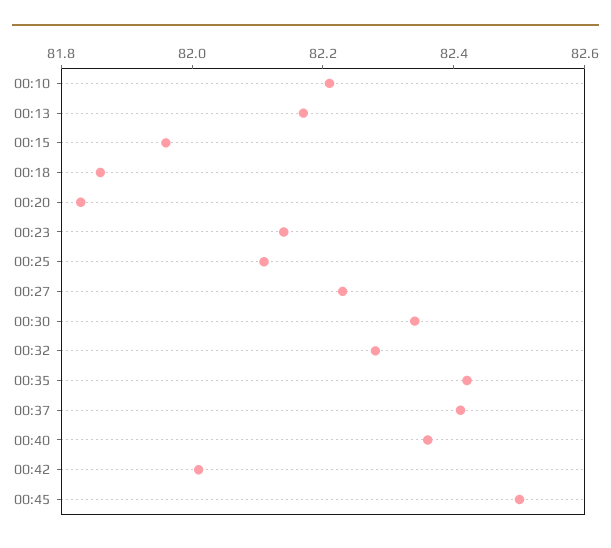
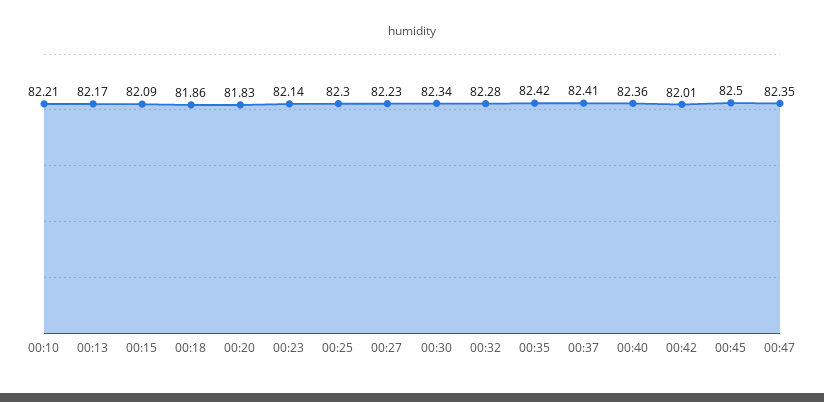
00:15: 81.95 -> 82.09
00:25: 82.1 -> 82.3
00:47: none -> 82.35

